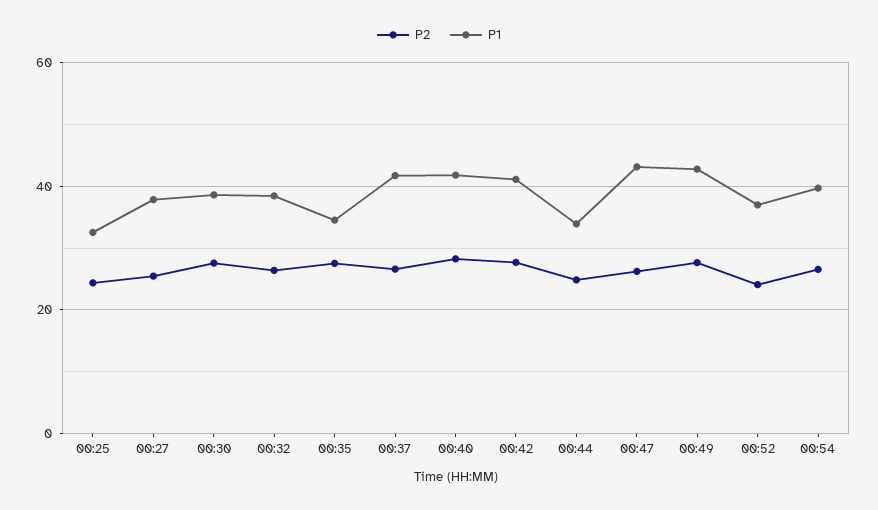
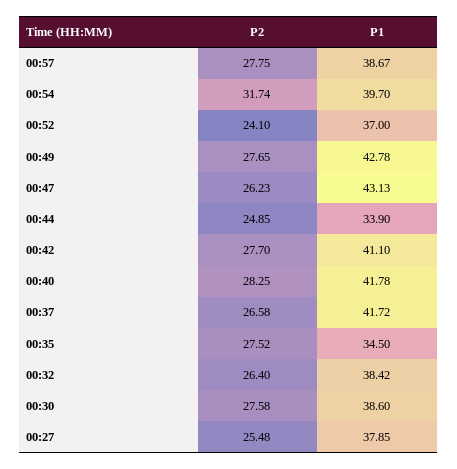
P2, 00:25: 24 -> none
P1, 00:25: 32 -> none
P2, 00:54: 26 -> 31.74
P2, 00:57: none -> 27.75
P1, 00:57: none -> 38.67

